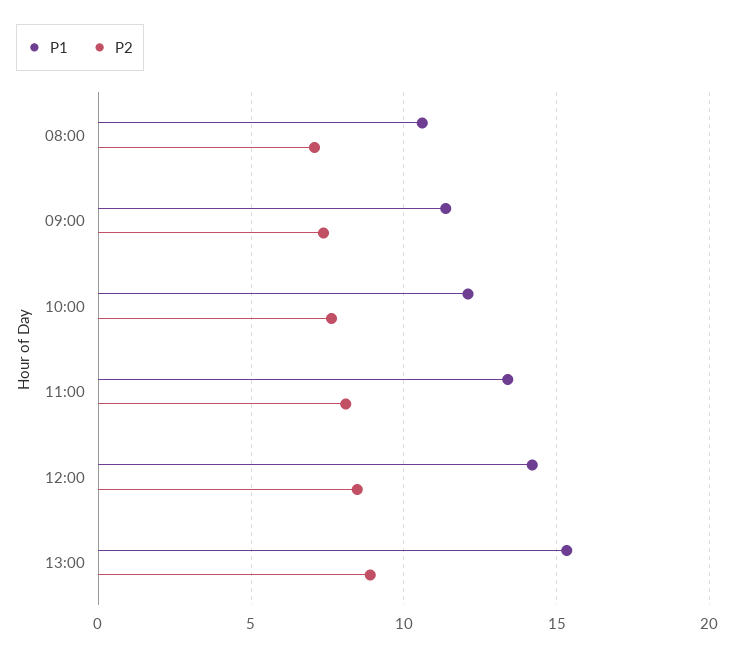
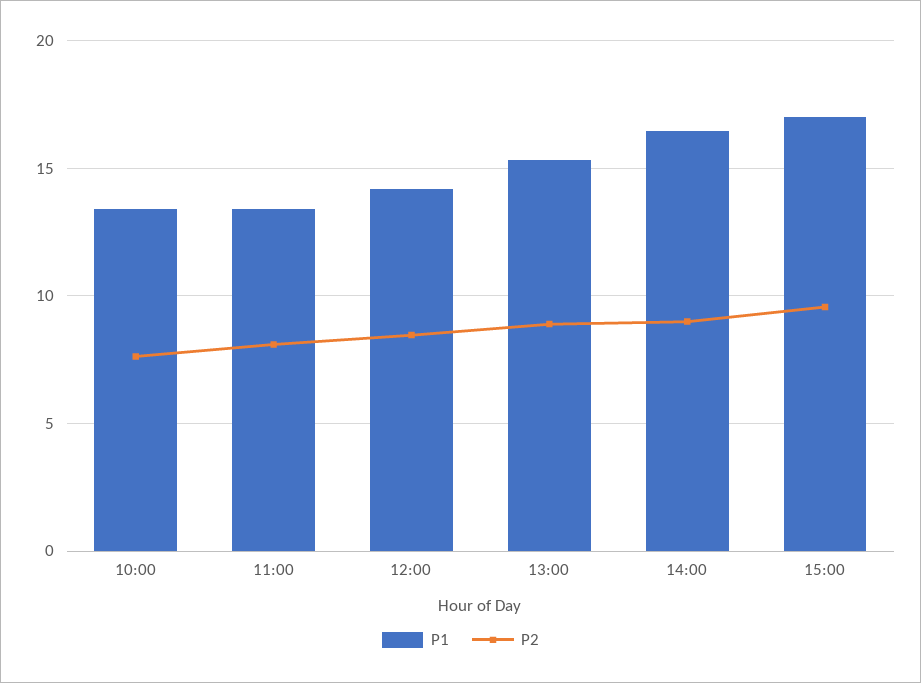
P1, 08:00: 10.5 -> none
P2, 08:00: 7 -> none
P1, 09:00: 11.5 -> none
P2, 09:00: 7.5 -> none
P1, 10:00: 12 -> 13.5
P1, 14:00: none -> 16.5
P2, 14:00: none -> 9
P1, 15:00: none -> 17
P2, 15:00: none -> 9.5

